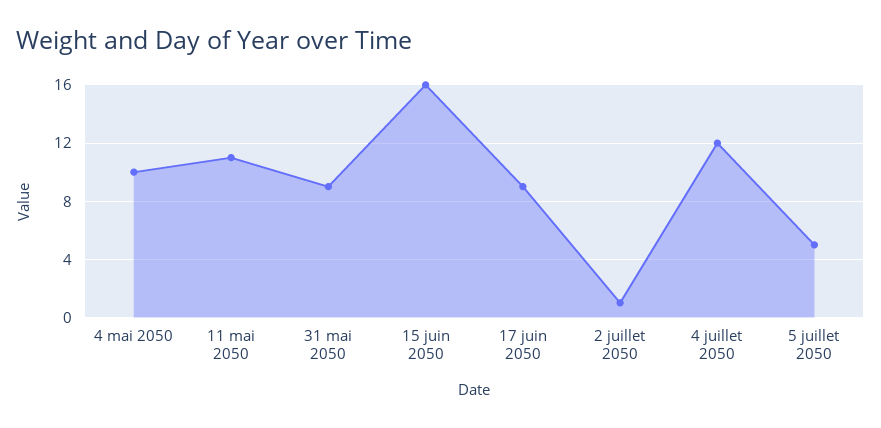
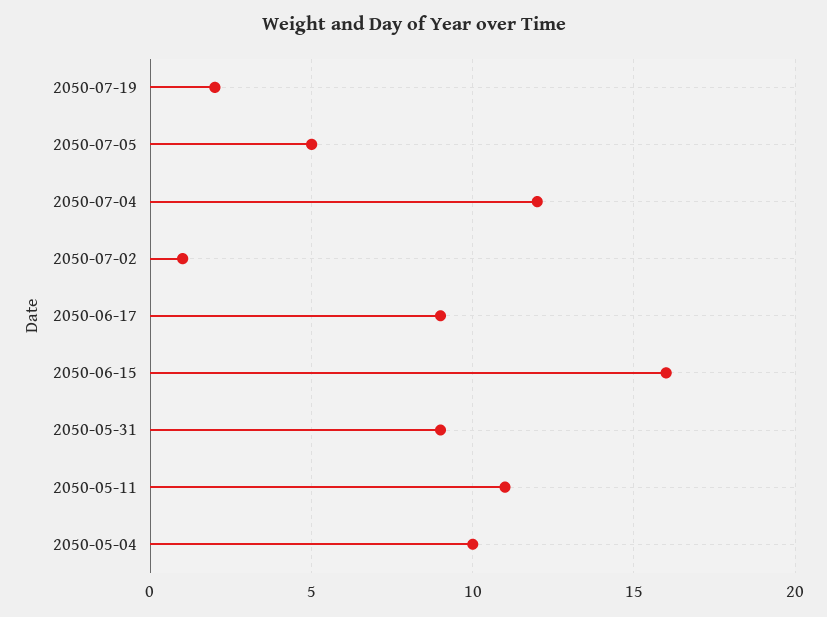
2050-07-19: none -> 2

